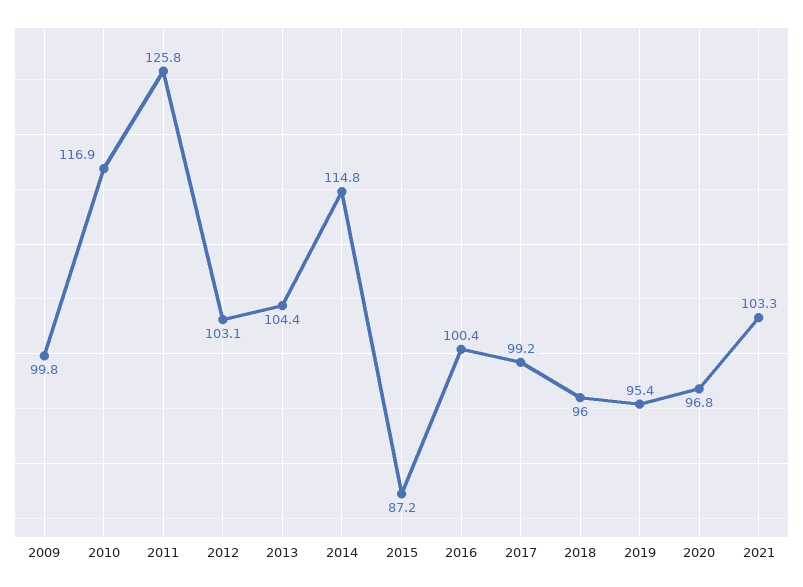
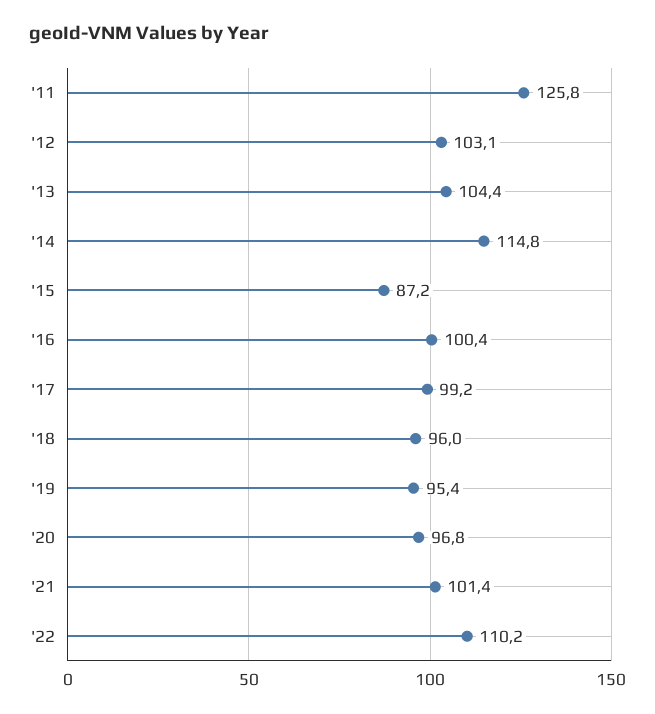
2009: 99.8 -> none
2010: 116.9 -> none
2021: 103.3 -> 101.4
'22: none -> 110.2

